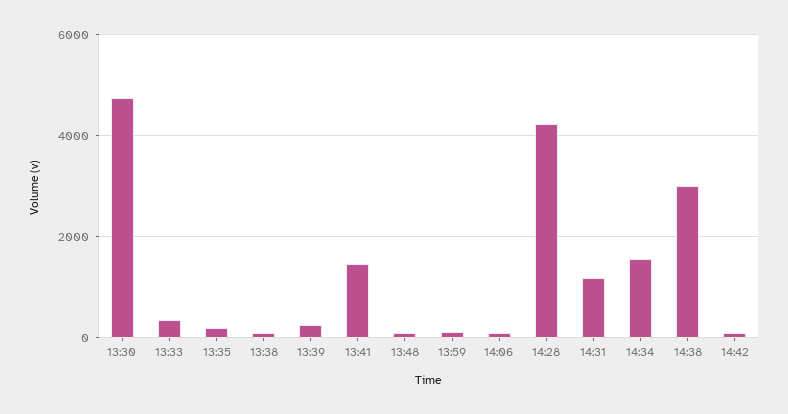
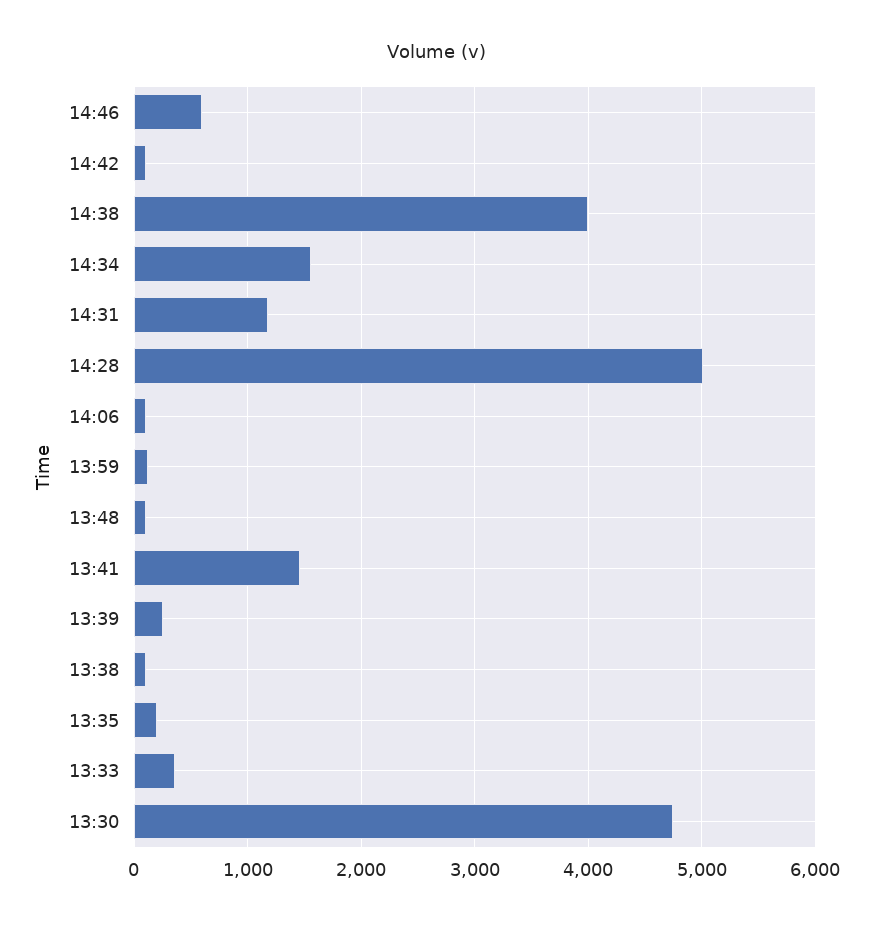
14:28: 4200 -> 5000
14:38: 3000 -> 4000
14:46: none -> 600

